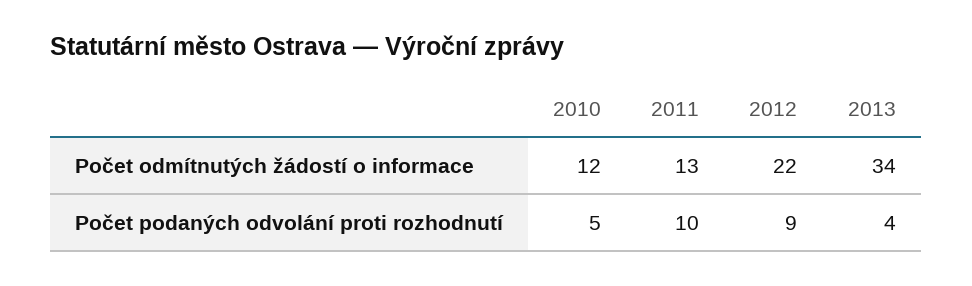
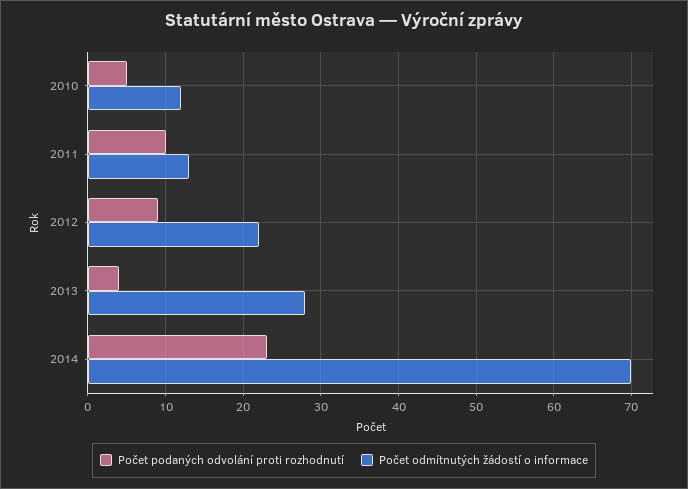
Počet odmítnutých žádostí o informace, 2013: 34 -> 28
Počet podaných odvolání proti rozhodnutí, 2014: none -> 23
Počet odmítnutých žádostí o informace, 2014: none -> 70

